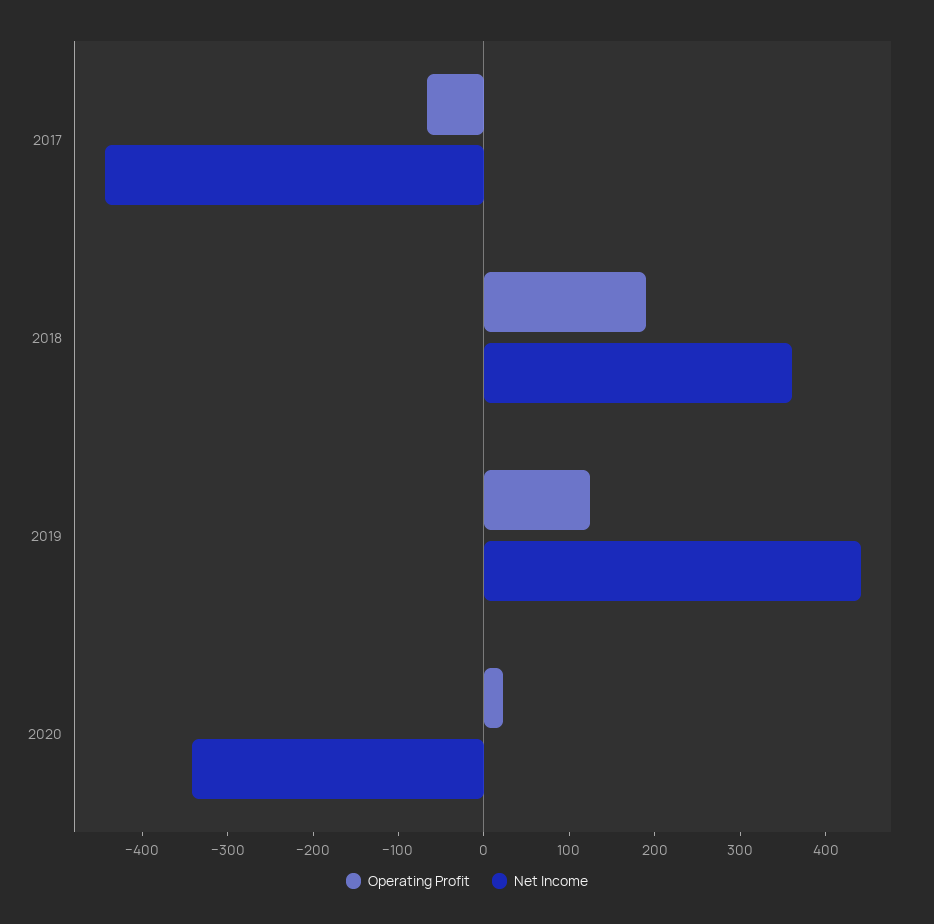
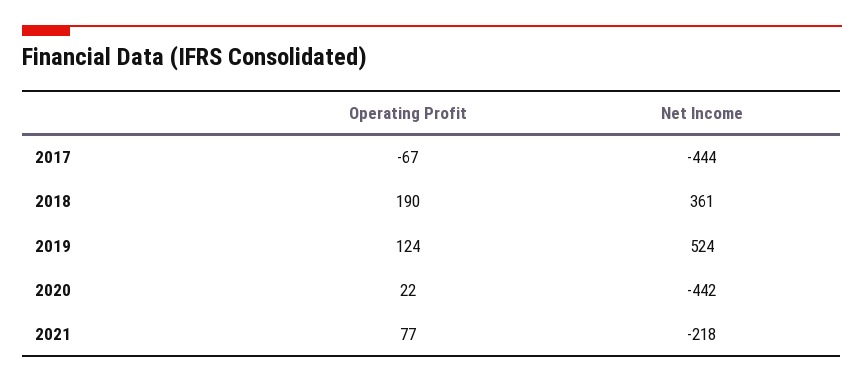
Net Income, 2019: 440 -> 524
Net Income, 2020: -340 -> -442
Operating Profit, 2021: none -> 77
Net Income, 2021: none -> -218

